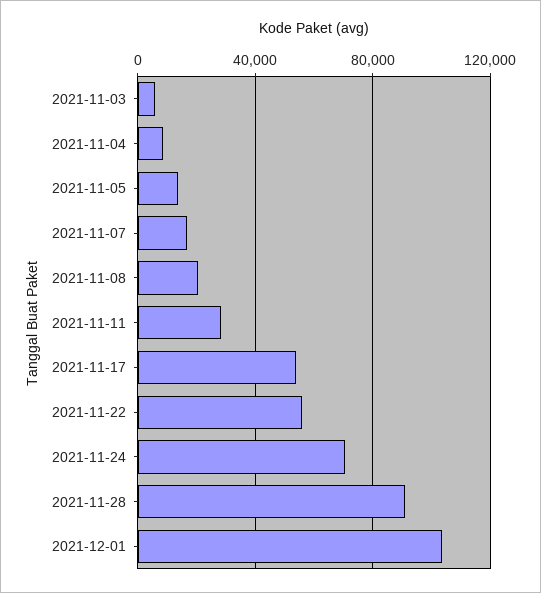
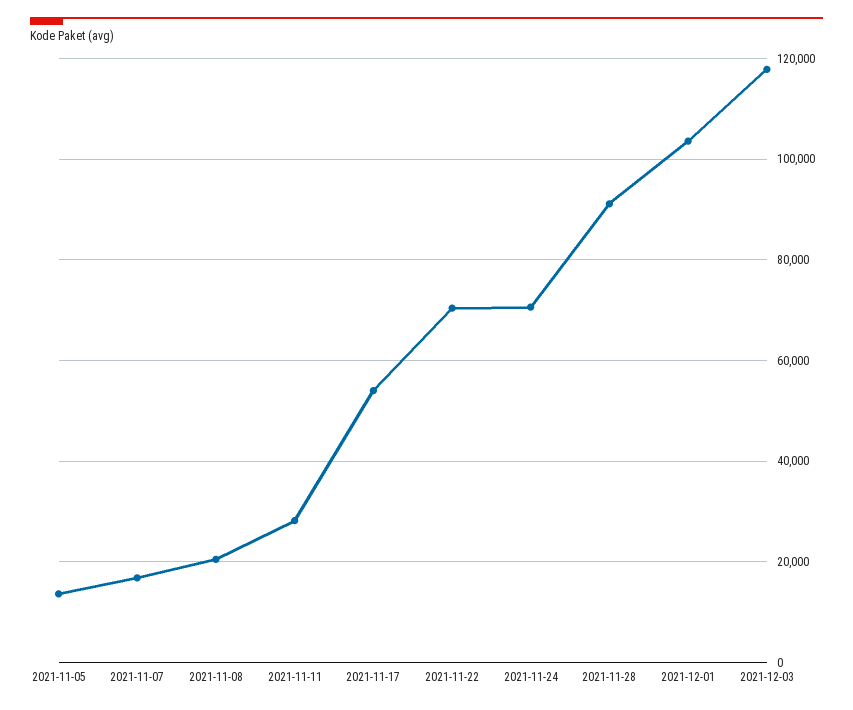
2021-11-03: 5000 -> none
2021-11-04: 10000 -> none
2021-11-22: 55000 -> 70000
2021-12-03: none -> 118000

